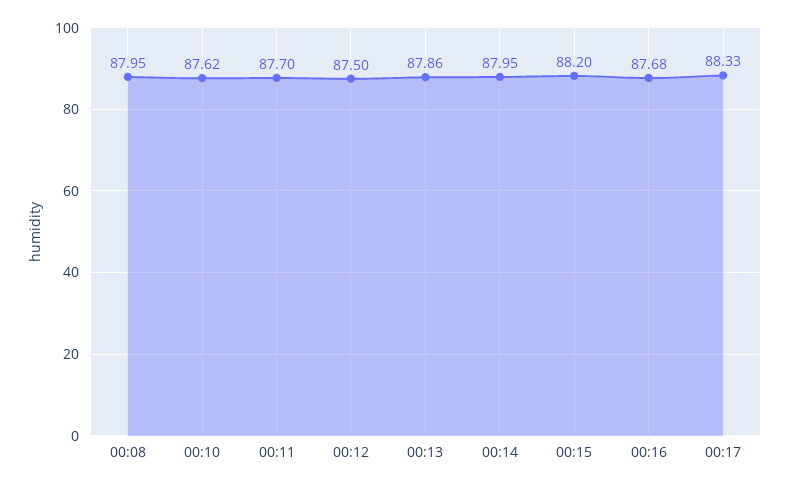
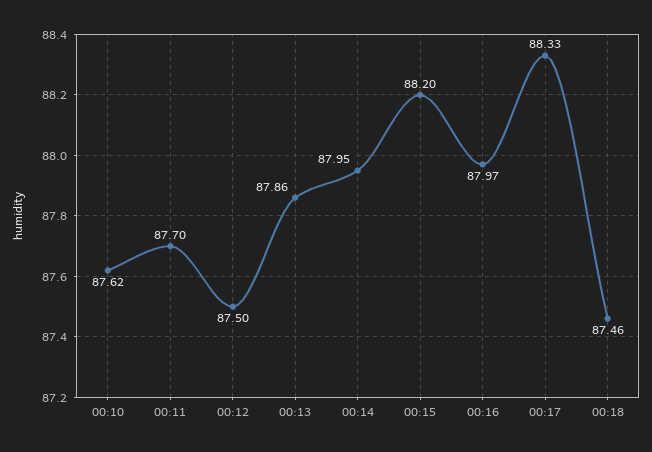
00:08: 87.95 -> none
00:16: 87.68 -> 87.97
00:18: none -> 87.46

